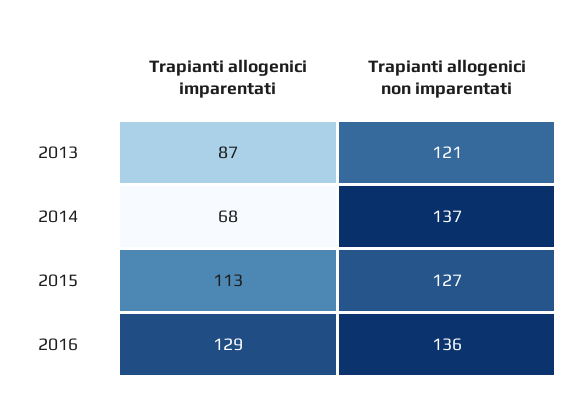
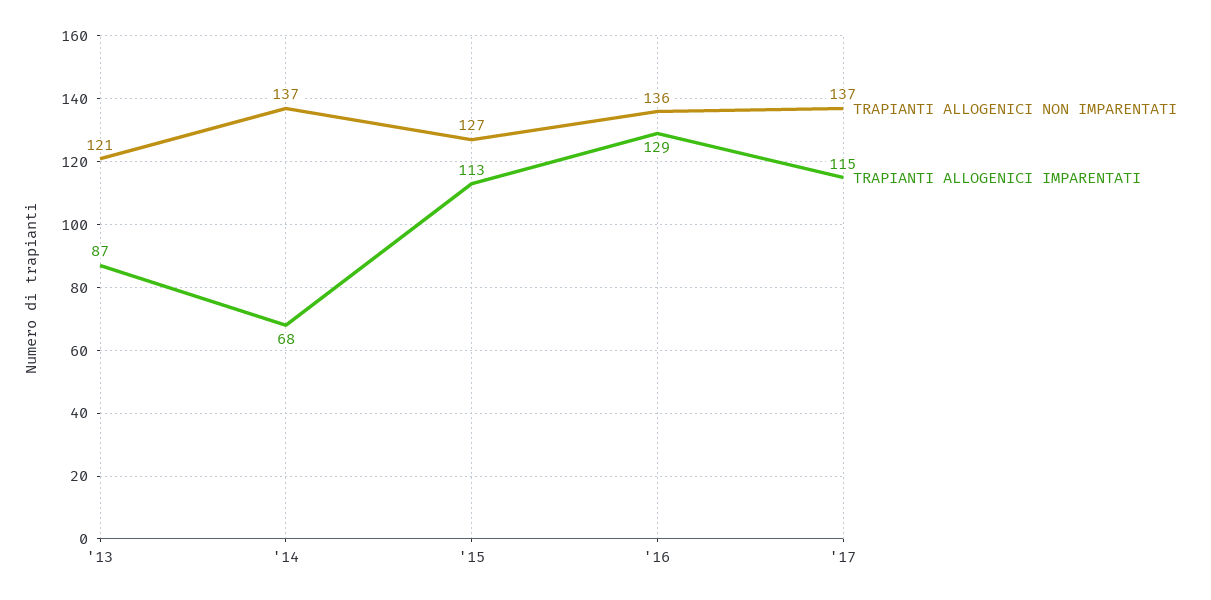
Trapianti allogenici non imparentati, '17: none -> 137
Trapianti allogenici imparentati, '17: none -> 115

